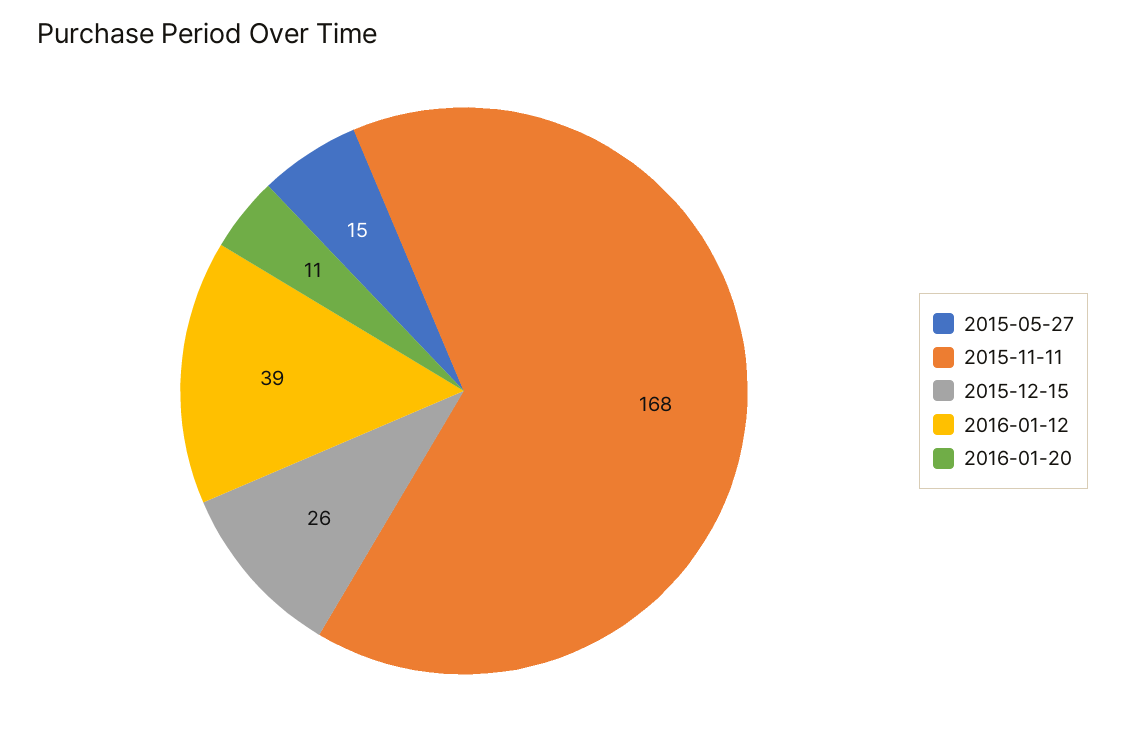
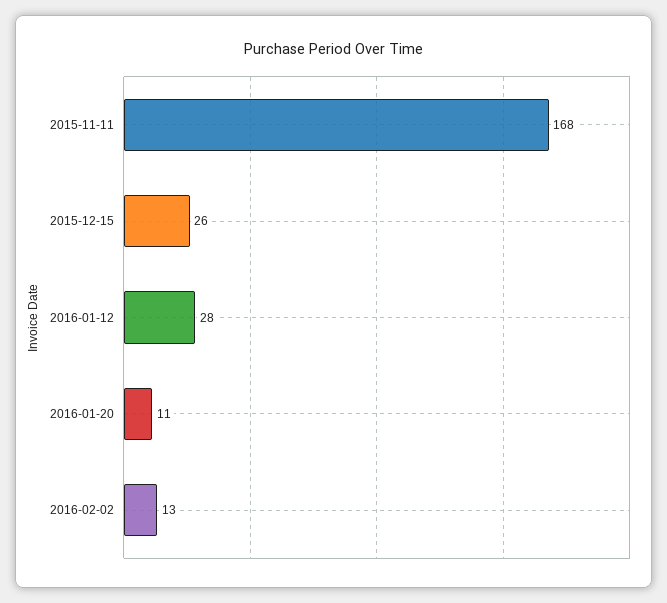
2015-05-27: 15 -> none
2016-01-12: 39 -> 28
2016-02-02: none -> 13

